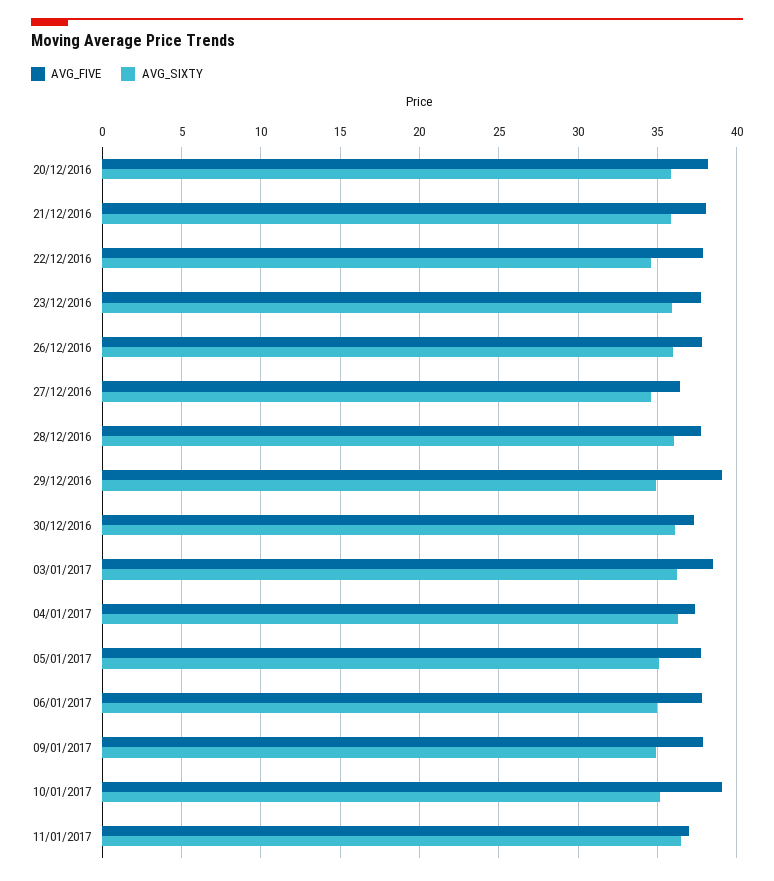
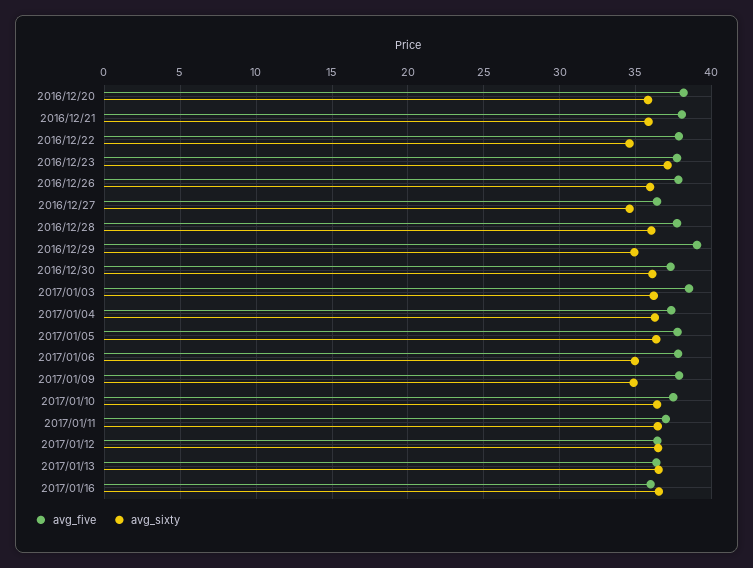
AVG_SIXTY, 23/12/2016: 36 -> 37
AVG_SIXTY, 05/01/2017: 35 -> 36.5
AVG_FIVE, 10/01/2017: 39 -> 37.5
AVG_SIXTY, 10/01/2017: 35 -> 36.5
AVG_FIVE, 2017/01/12: none -> 36.5
AVG_SIXTY, 2017/01/12: none -> 36.5
AVG_FIVE, 2017/01/13: none -> 36.5
AVG_SIXTY, 2017/01/13: none -> 36.5
AVG_FIVE, 2017/01/16: none -> 36
AVG_SIXTY, 2017/01/16: none -> 36.5

